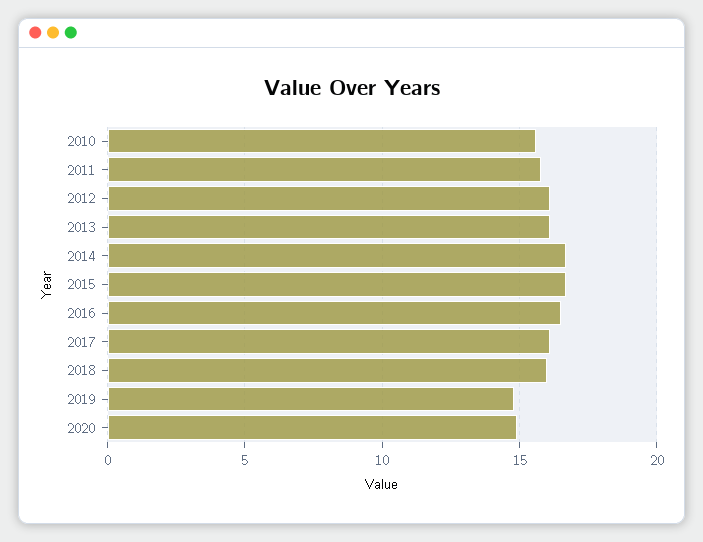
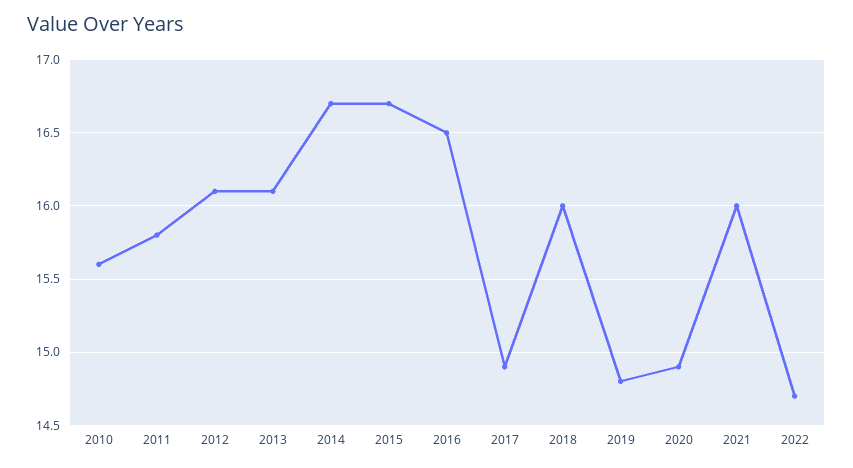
2017: 16 -> 14.9
2021: none -> 16
2022: none -> 14.7

